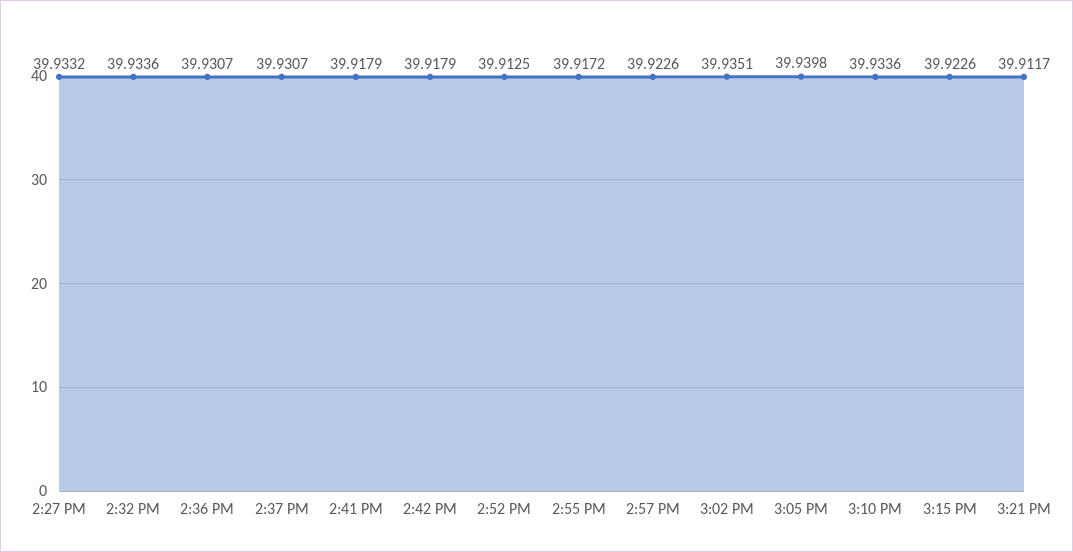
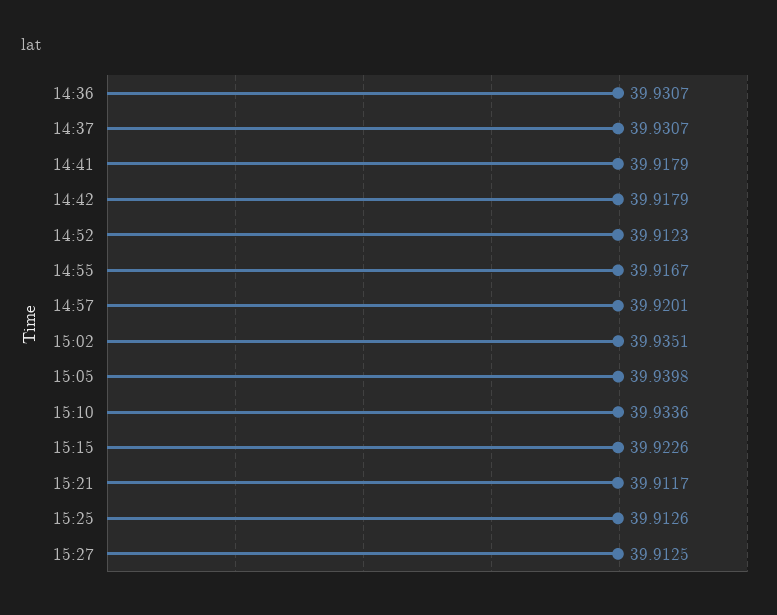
2:27 PM: 39.9332 -> none
2:32 PM: 39.9336 -> none
2:52 PM: 39.9125 -> 39.9123
2:55 PM: 39.9172 -> 39.9167
2:57 PM: 39.9226 -> 39.9201
15:25: none -> 39.9126
15:27: none -> 39.9125

